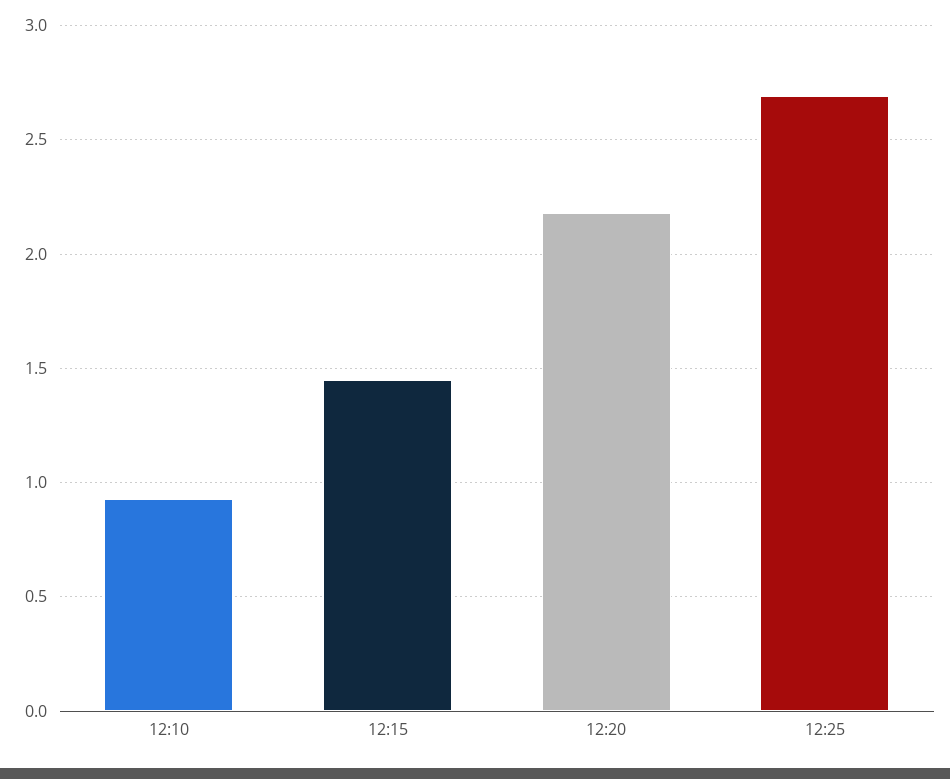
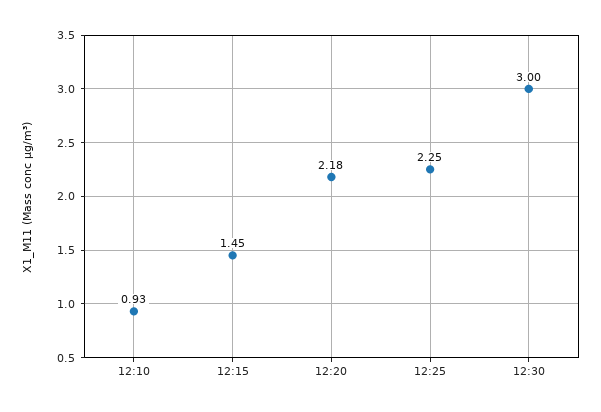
12:25: 2.7 -> 2.25
12:30: none -> 3

